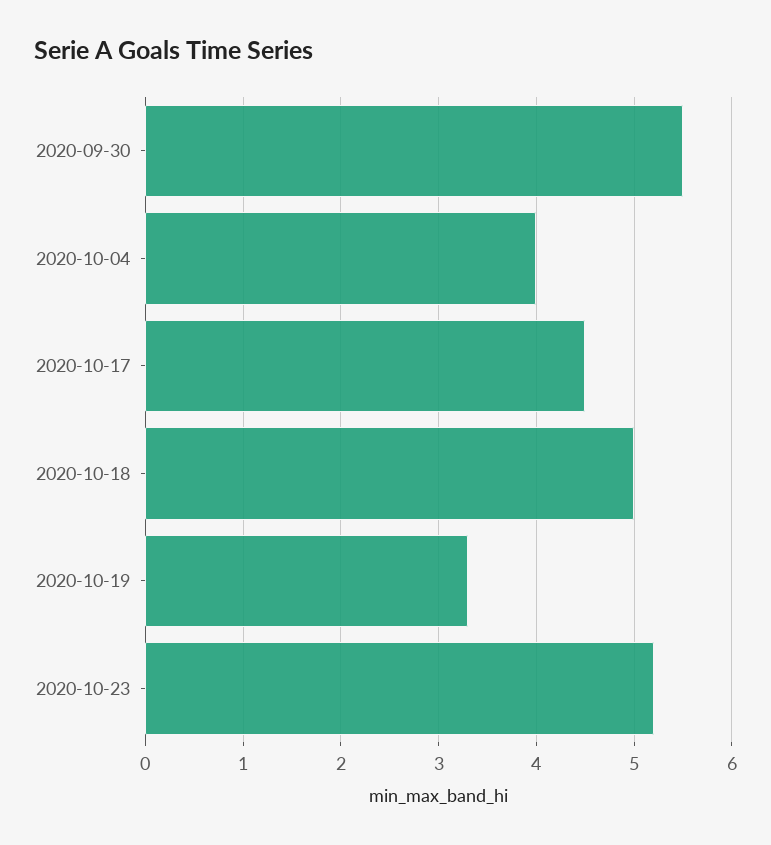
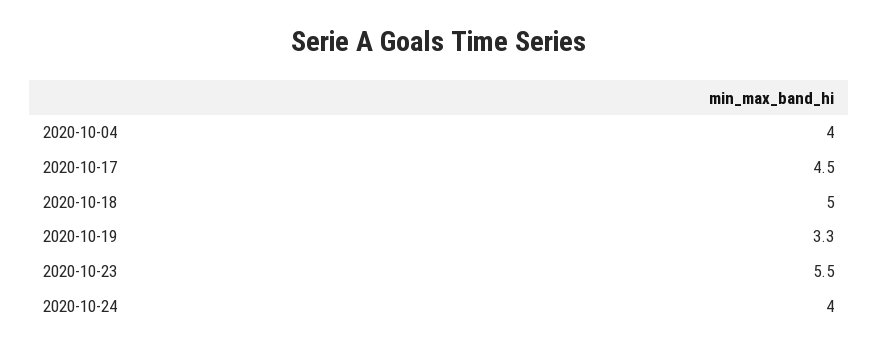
2020-09-30: 5.5 -> none
2020-10-23: 5.2 -> 5.5
2020-10-24: none -> 4

